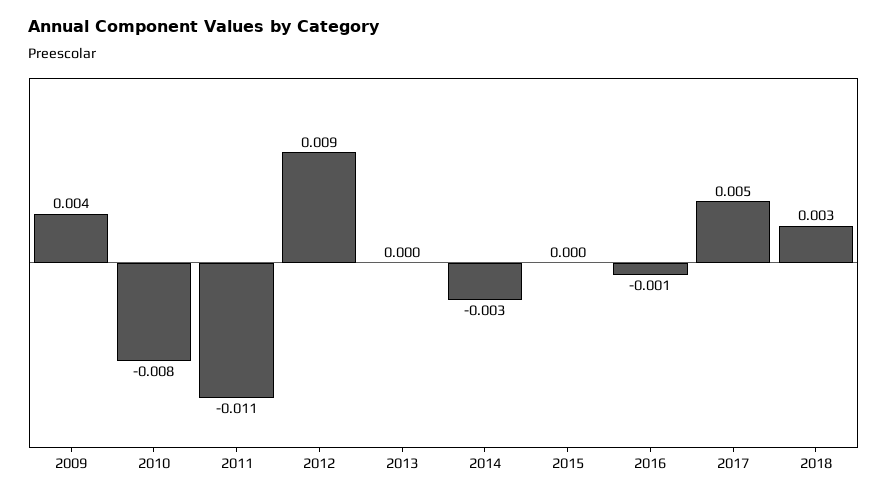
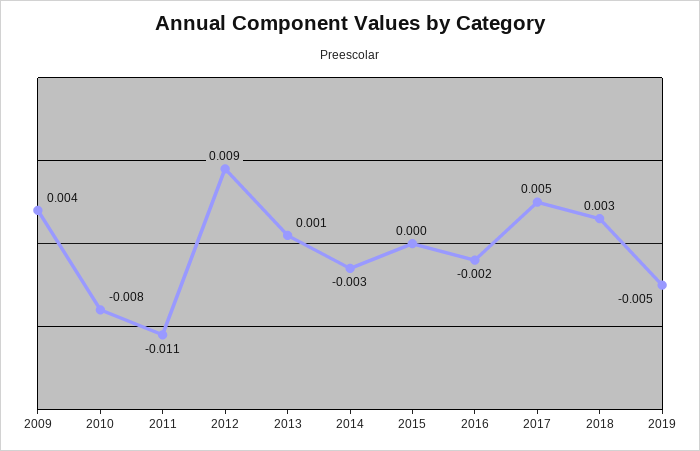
2013: 0 -> 0.001
2016: -0.001 -> -0.002
2019: none -> -0.005

